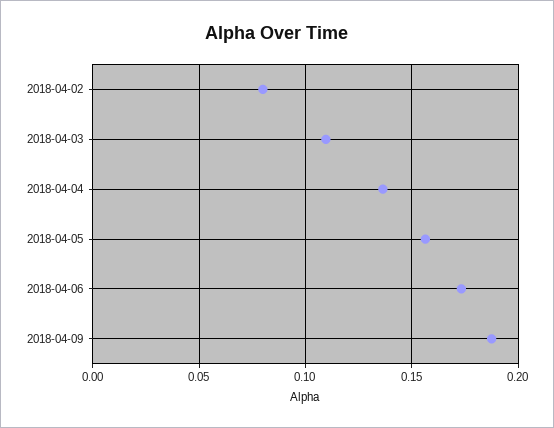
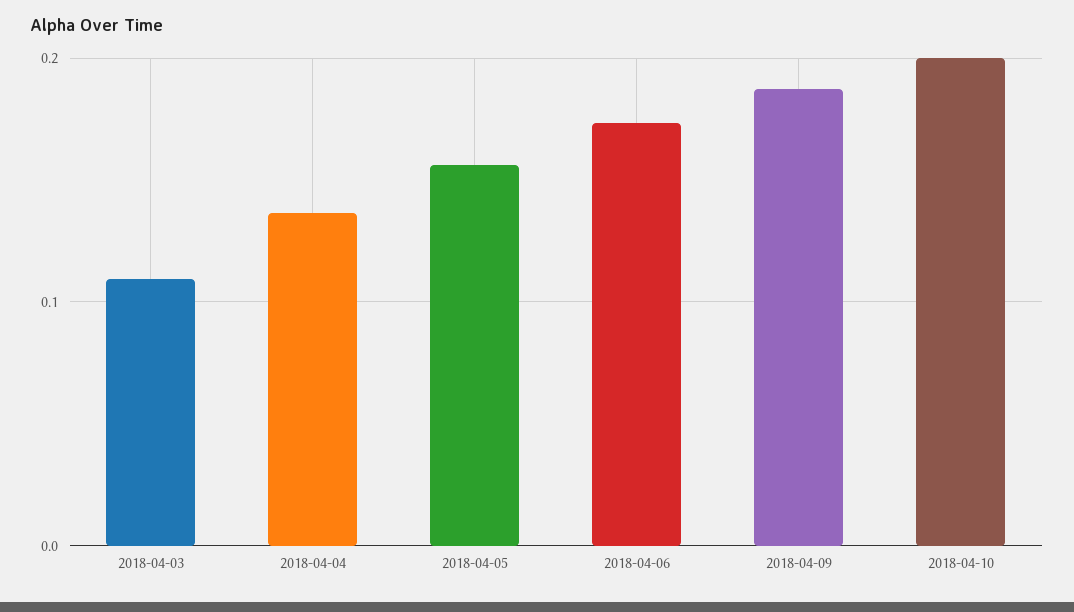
2018-04-02: 0.08 -> none
2018-04-10: none -> 0.2

